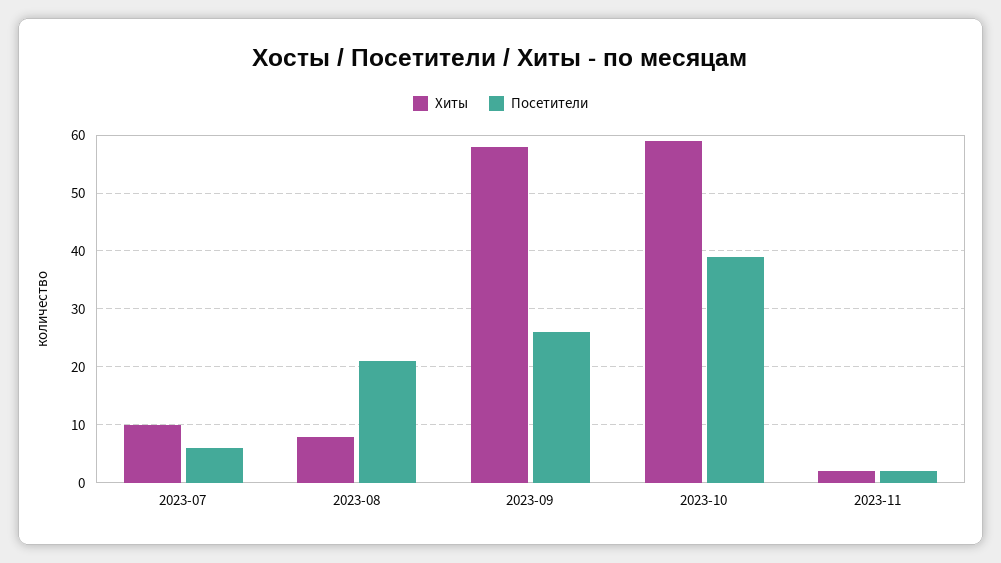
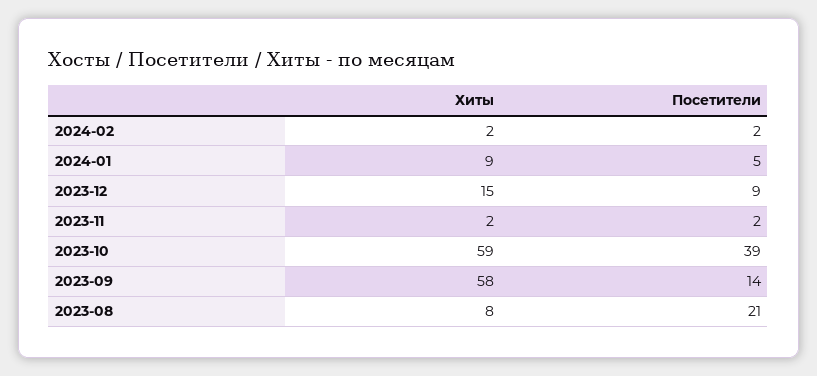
Хиты, 2023-07: 10 -> none
Посетители, 2023-07: 5 -> none
Посетители, 2023-09: 25 -> 14
Хиты, 2024-02: none -> 2
Посетители, 2024-02: none -> 2
Хиты, 2024-01: none -> 9
Посетители, 2024-01: none -> 5
Хиты, 2023-12: none -> 15
Посетители, 2023-12: none -> 9

